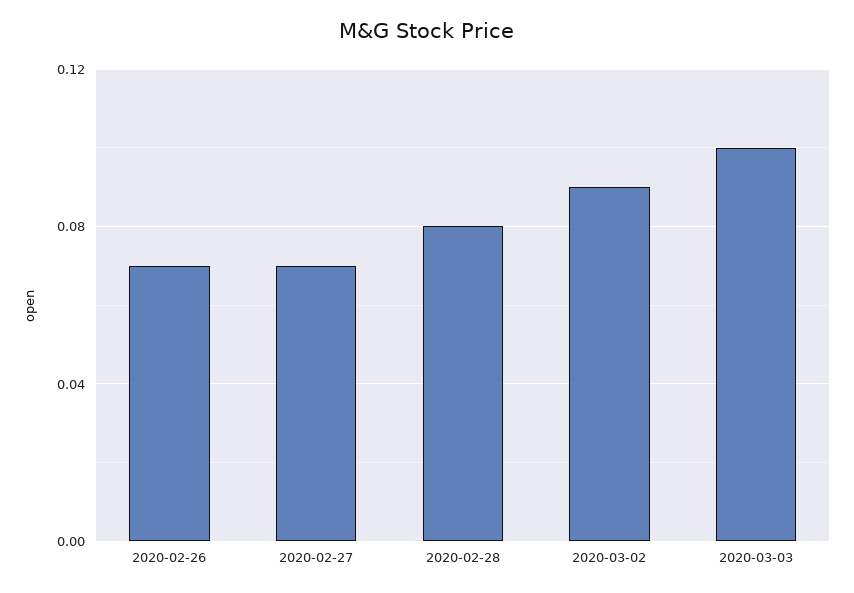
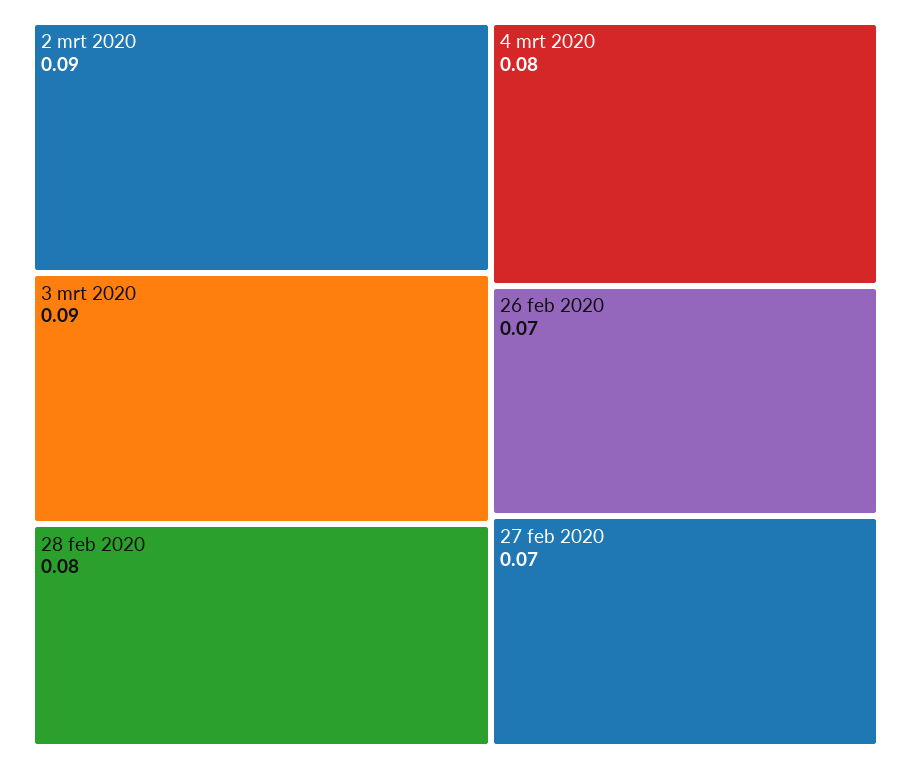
2020-03-03: 0.1 -> 0.09
4 mrt 2020: none -> 0.08

